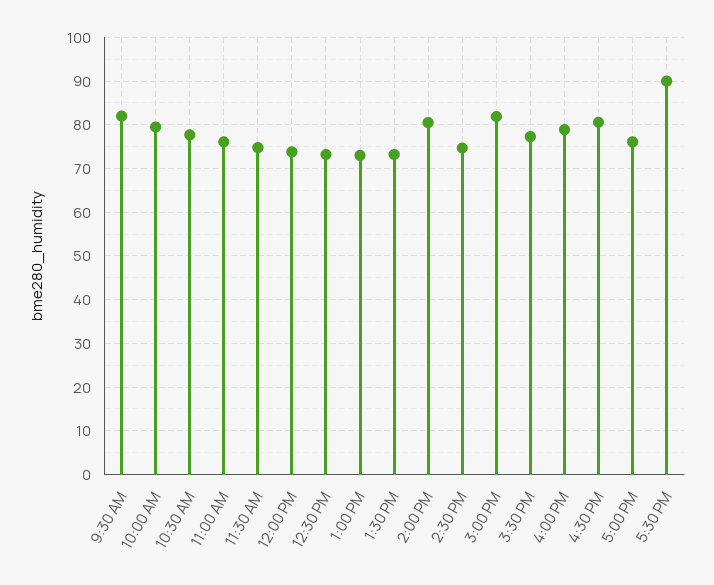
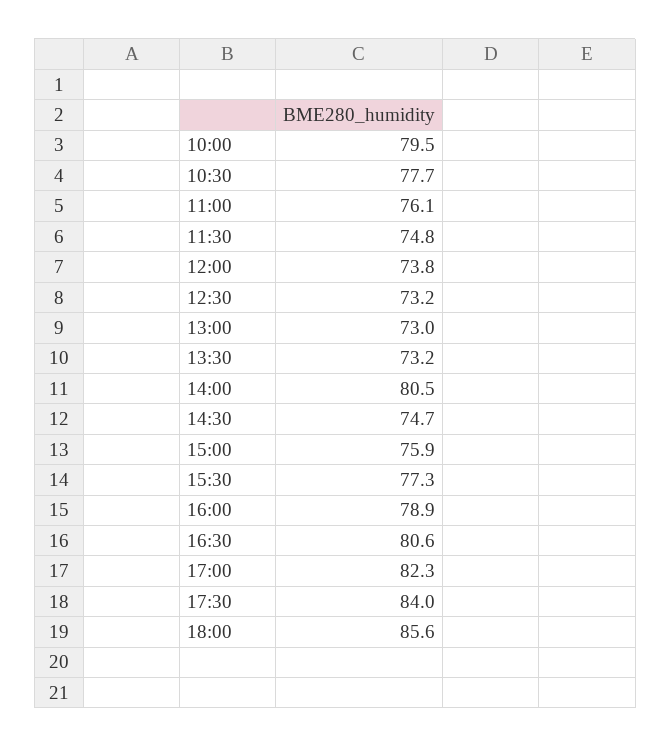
9:30 AM: 82 -> none
3:00 PM: 82 -> 75.9
5:00 PM: 76 -> 82.3
5:30 PM: 90 -> 84
18:00: none -> 85.6

